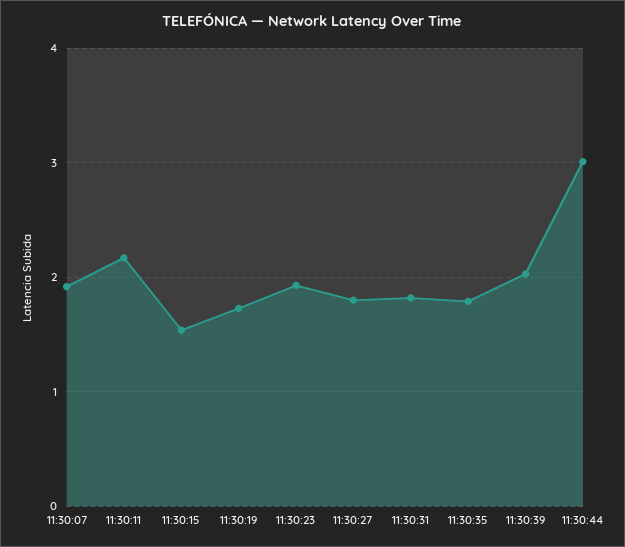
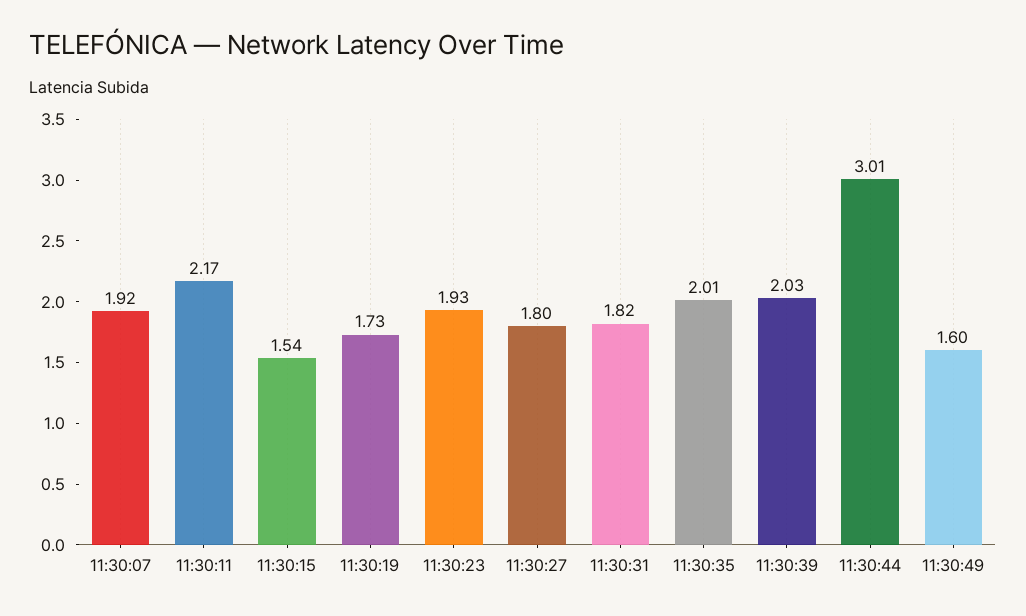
11:30:35: 1.8 -> 2.01
11:30:49: none -> 1.6

